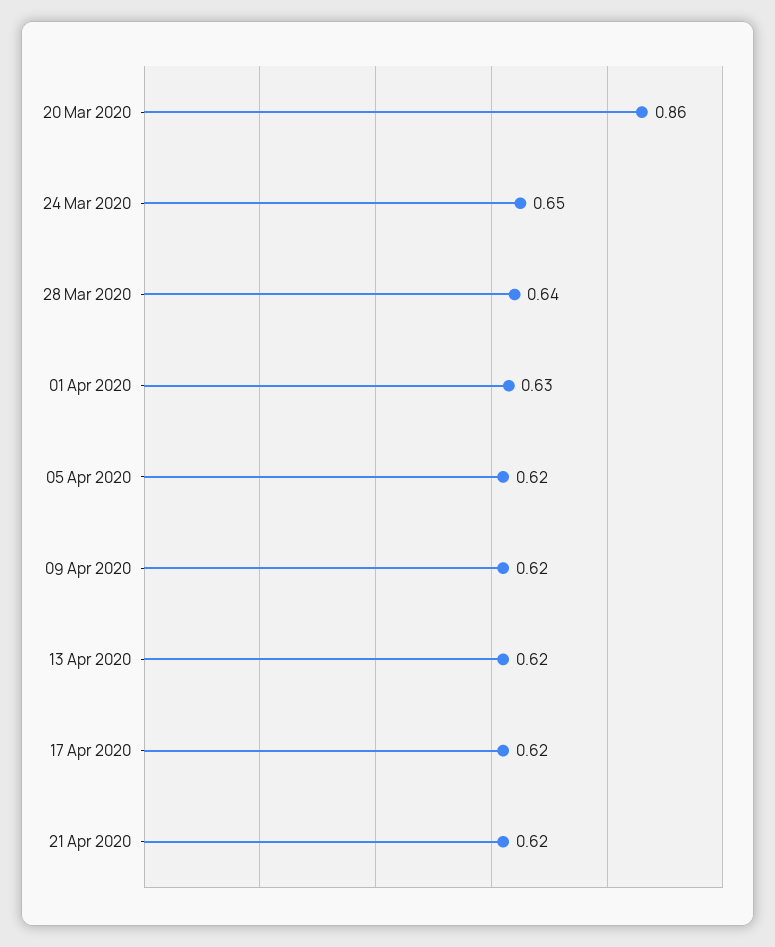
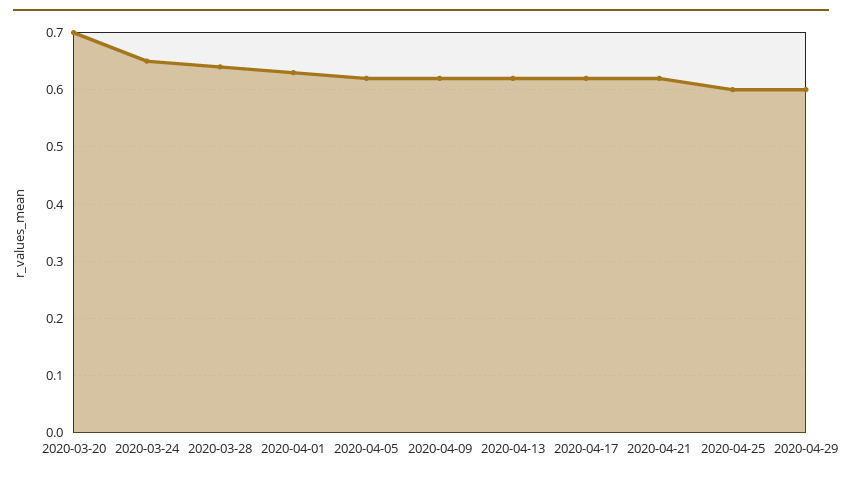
20 Mar 2020: 0.86 -> 0.7
2020-04-25: none -> 0.6
2020-04-29: none -> 0.6

